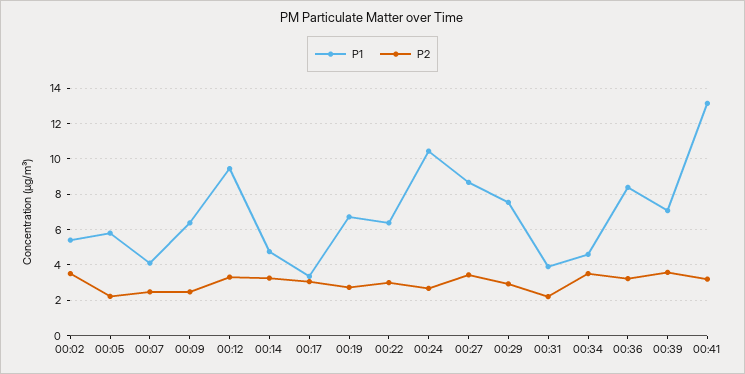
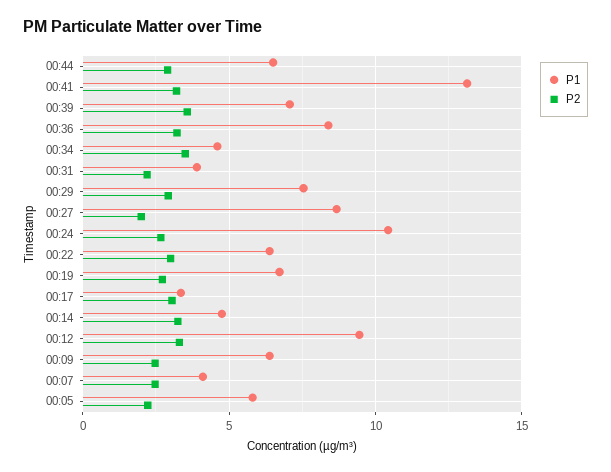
P1, 00:02: 5.5 -> none
P2, 00:02: 3.5 -> none
P2, 00:27: 3.5 -> 2
P1, 00:44: none -> 6.5
P2, 00:44: none -> 3

